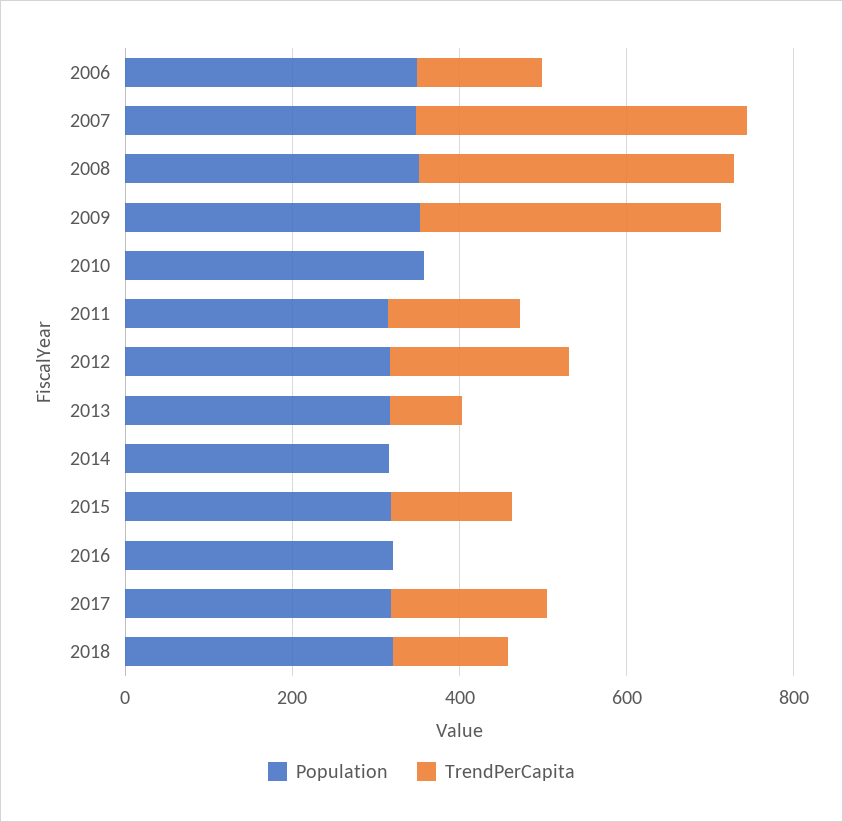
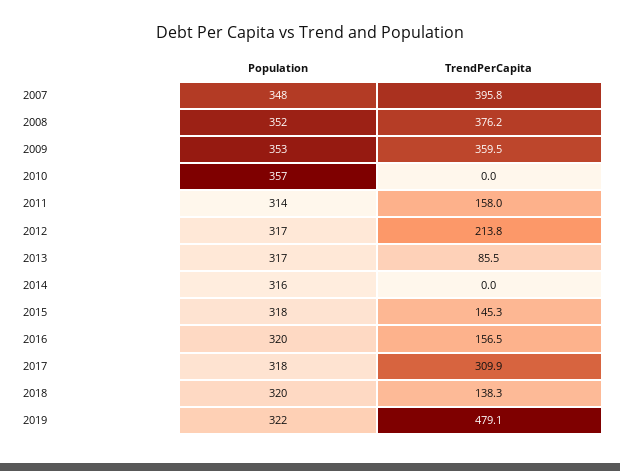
Population, 2006: 350 -> none
TrendPerCapita, 2006: 150 -> none
TrendPerCapita, 2016: 0 -> 156.5
TrendPerCapita, 2017: 200 -> 309.9
Population, 2019: none -> 322
TrendPerCapita, 2019: none -> 479.1

